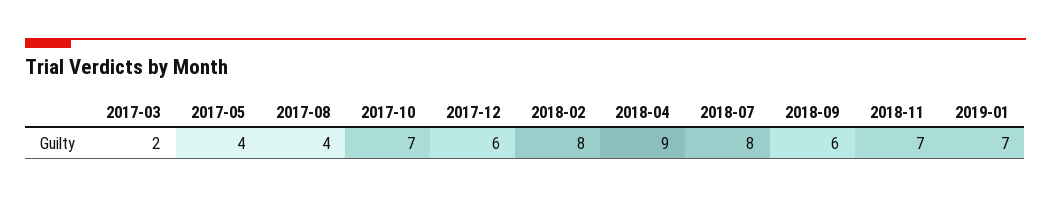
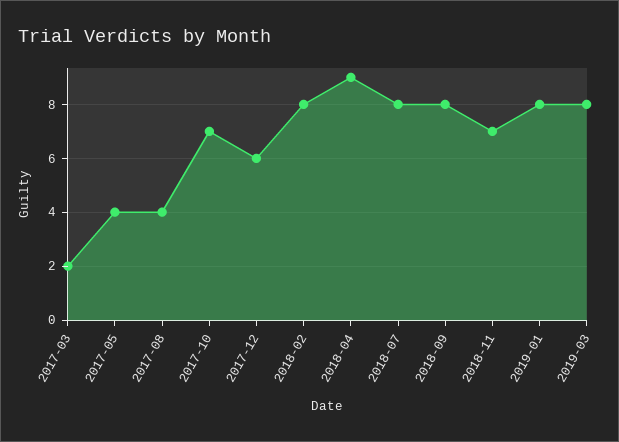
2018-09: 6 -> 8
2019-01: 7 -> 8
2019-03: none -> 8

